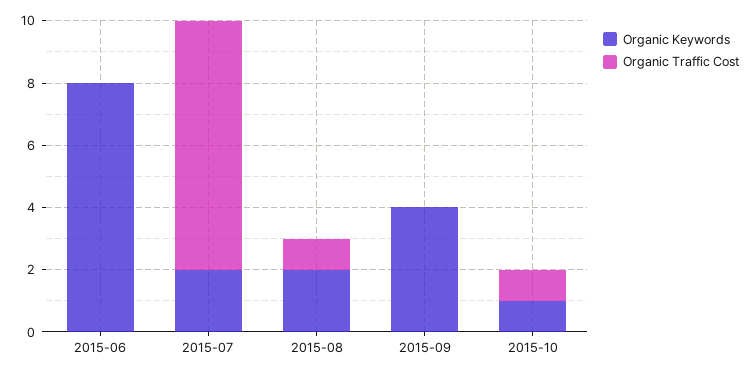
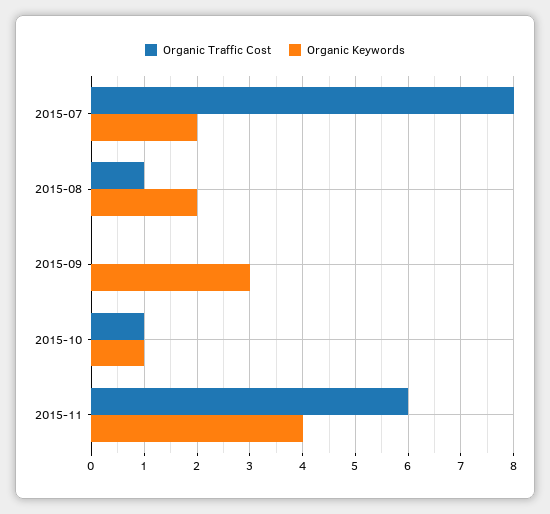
Organic Keywords, 2015-06: 8 -> none
Organic Traffic Cost, 2015-06: 0 -> none
Organic Keywords, 2015-09: 4 -> 3
Organic Traffic Cost, 2015-11: none -> 6
Organic Keywords, 2015-11: none -> 4

